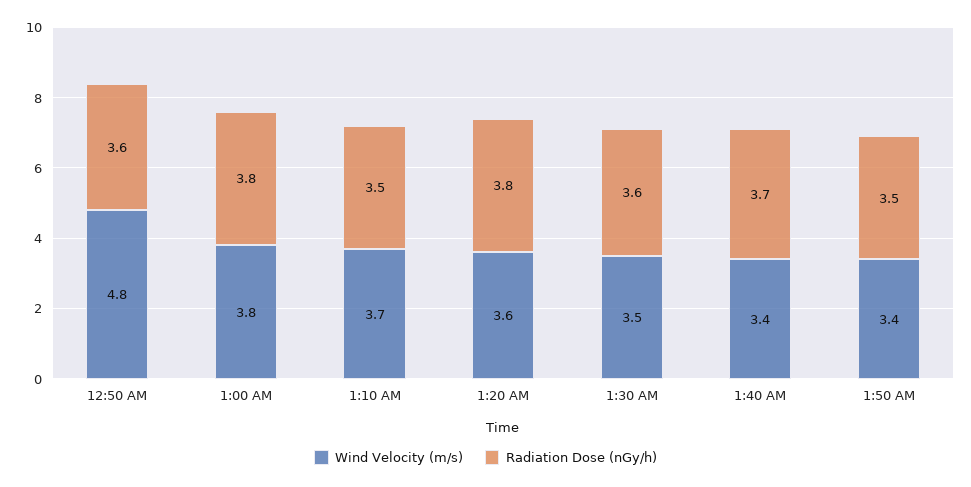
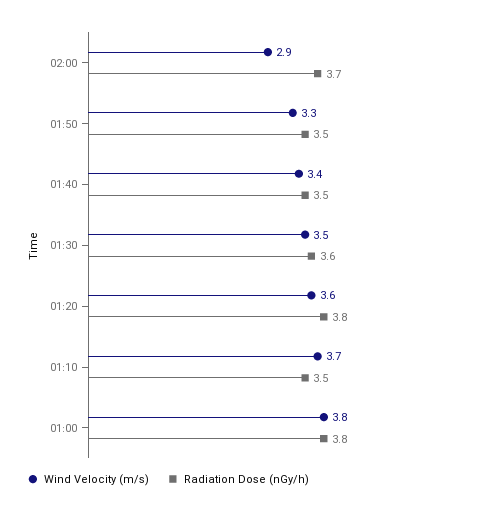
Wind Velocity (m/s), 12:50 AM: 4.8 -> none
Radiation Dose (nGy/h), 12:50 AM: 3.6 -> none
Radiation Dose (nGy/h), 1:40 AM: 3.7 -> 3.5
Wind Velocity (m/s), 1:50 AM: 3.4 -> 3.3
Wind Velocity (m/s), 02:00: none -> 2.9
Radiation Dose (nGy/h), 02:00: none -> 3.7

